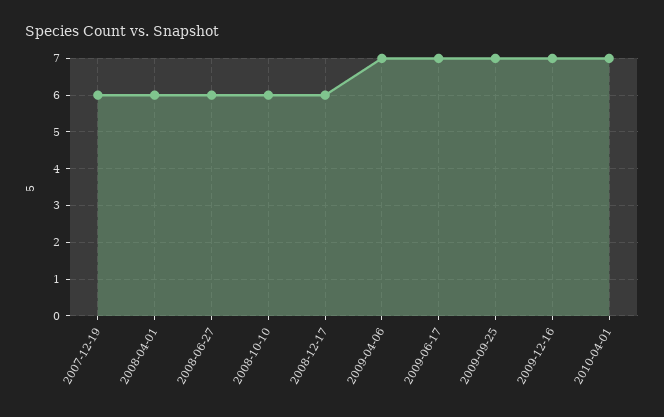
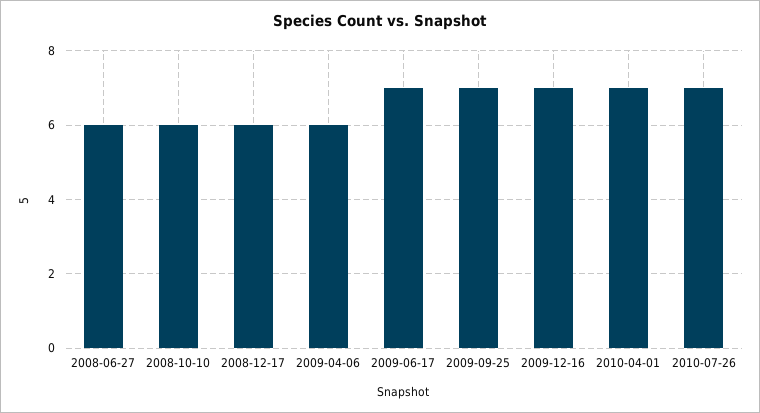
2007-12-19: 6 -> none
2008-04-01: 6 -> none
2009-04-06: 7 -> 6
2010-07-26: none -> 7

